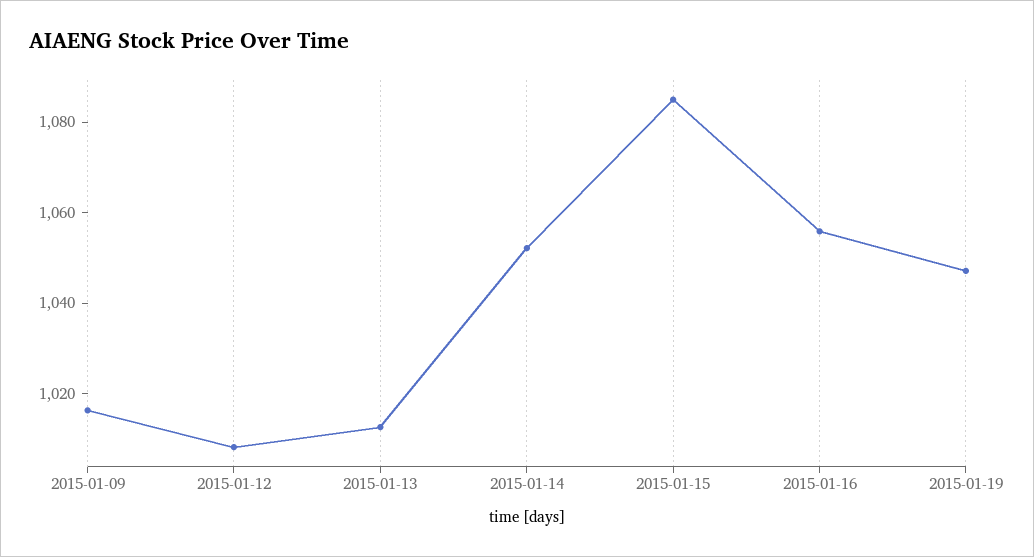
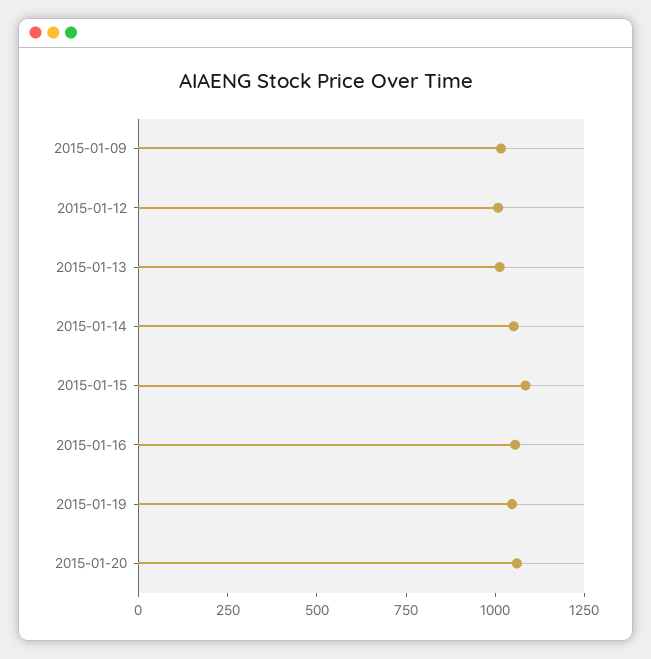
2015-01-20: none -> 1050

